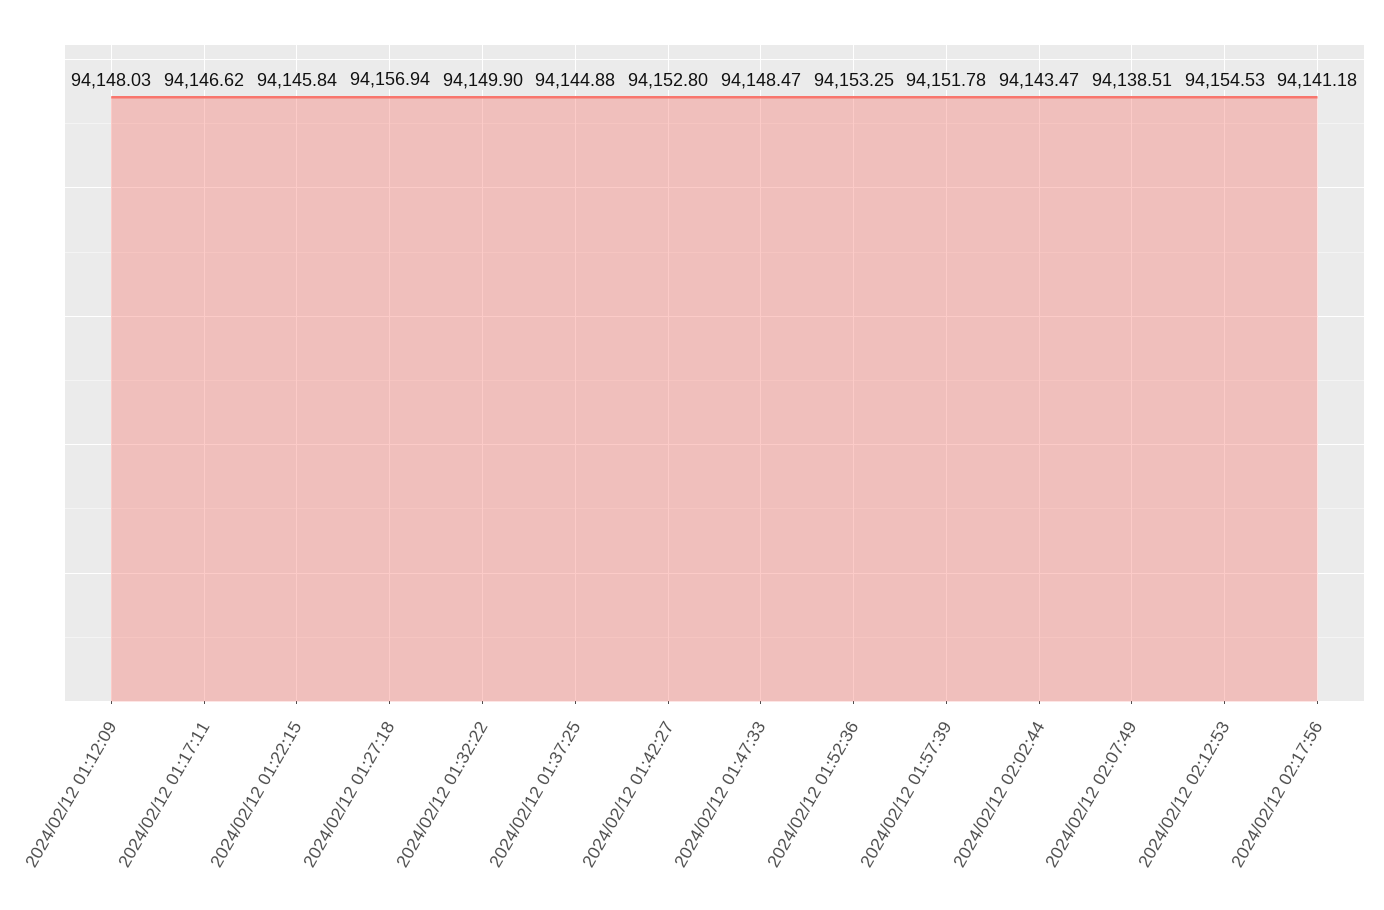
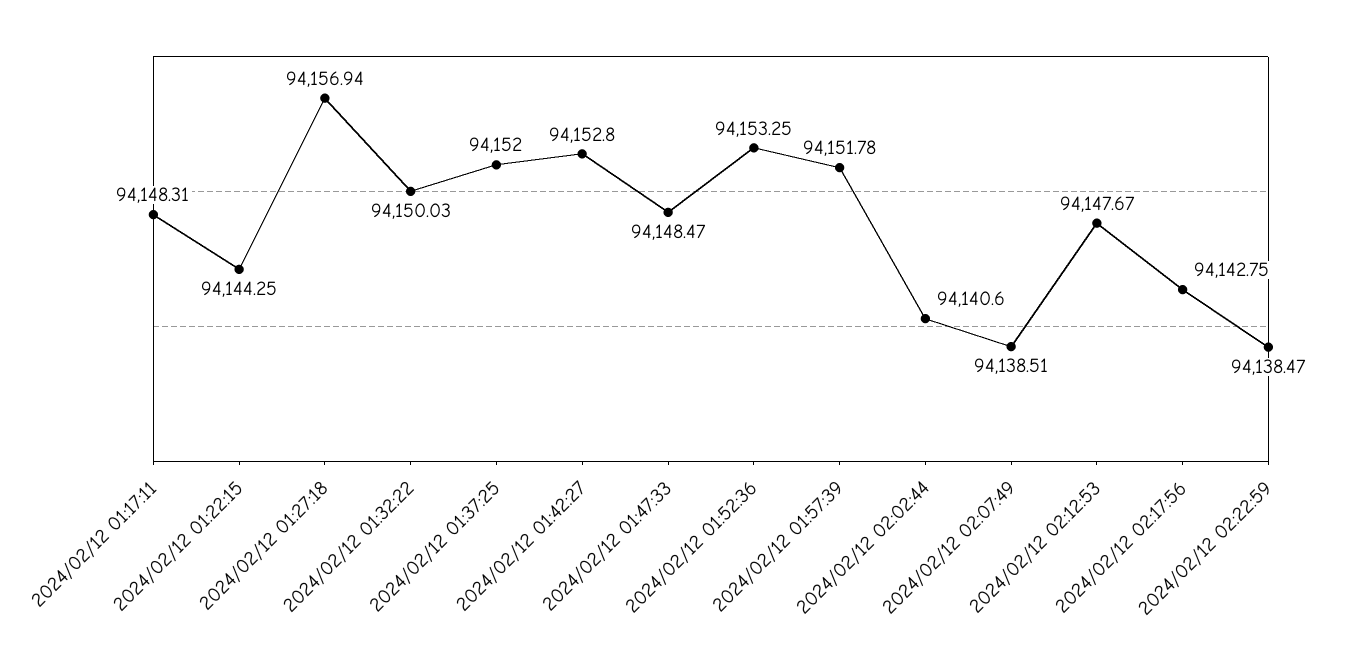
2024/02/12 01:12:09: 94148.03 -> none
2024/02/12 01:17:11: 94146.62 -> 94148.31
2024/02/12 01:22:15: 94145.84 -> 94144.25
2024/02/12 01:32:22: 94149.9 -> 94150.03
2024/02/12 01:37:25: 94144.88 -> 94152
2024/02/12 02:02:44: 94143.47 -> 94140.6
2024/02/12 02:12:53: 94154.53 -> 94147.67
2024/02/12 02:17:56: 94141.18 -> 94142.75
2024/02/12 02:22:59: none -> 94138.47

